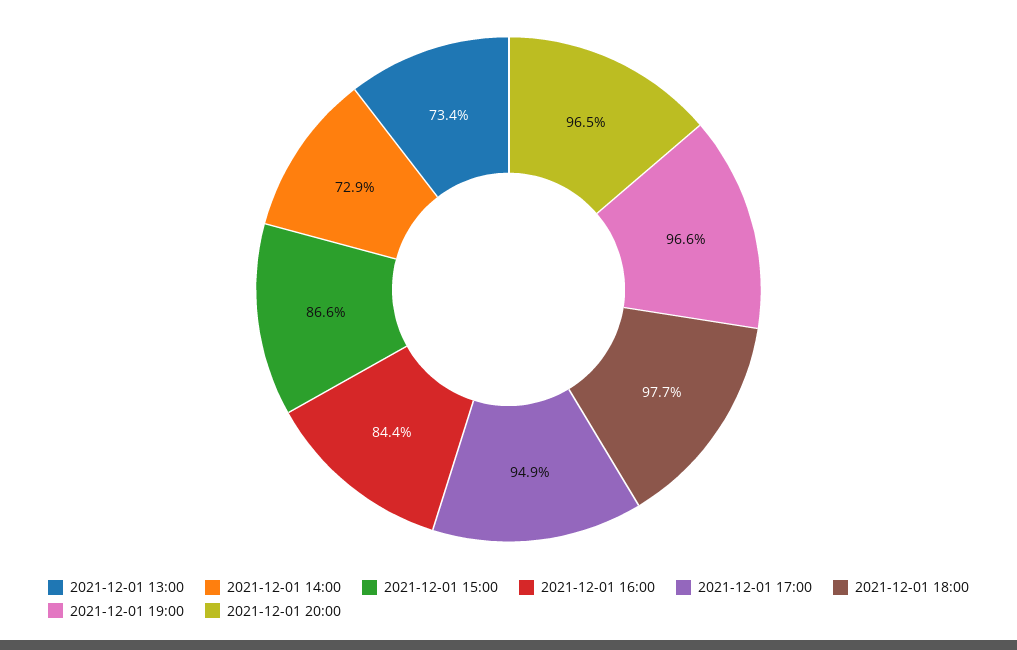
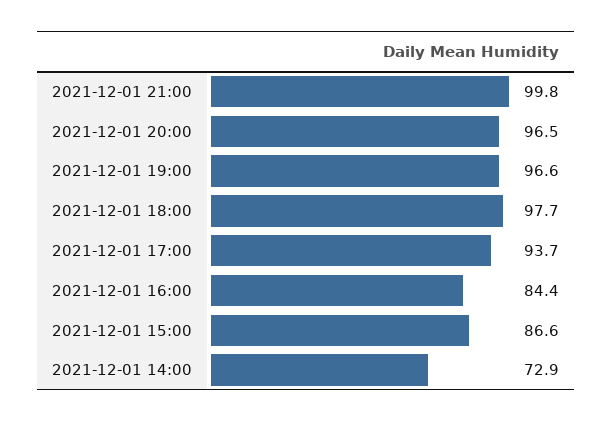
2021-12-01 13:00: 73.4 -> none
2021-12-01 17:00: 94.9 -> 93.7
2021-12-01 21:00: none -> 99.8

